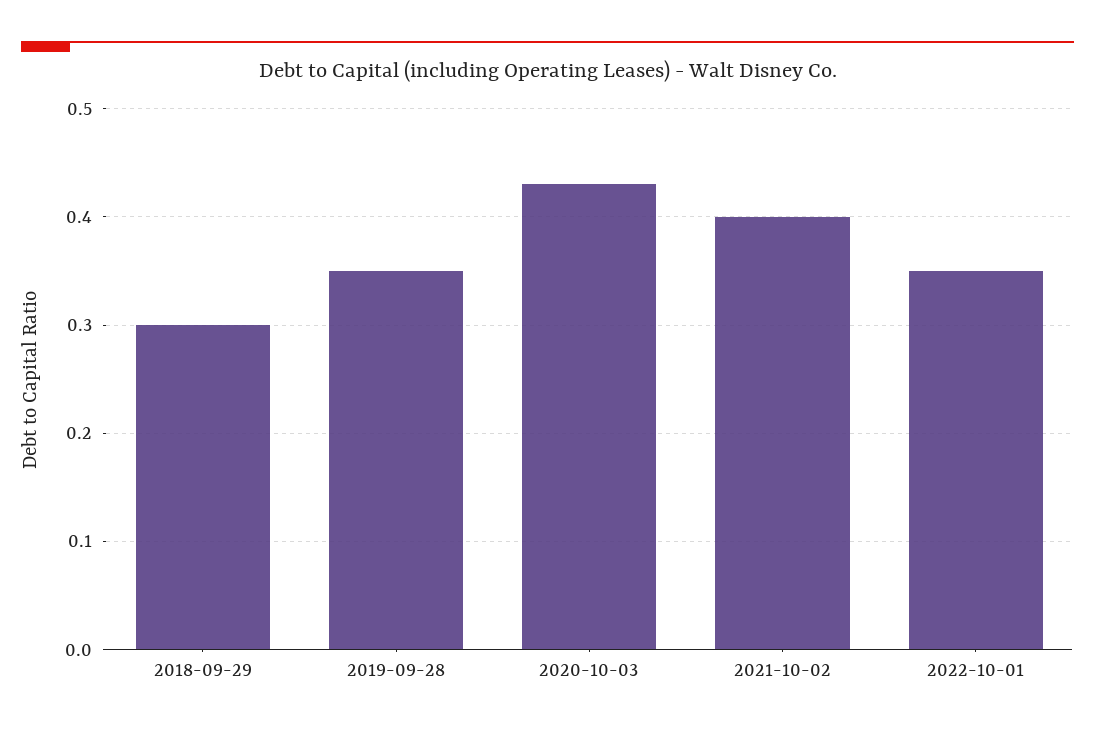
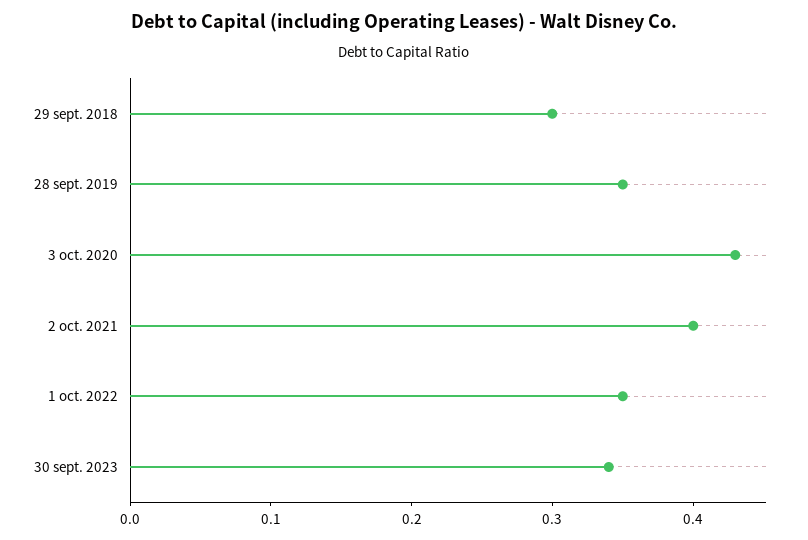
30 sept. 2023: none -> 0.34

